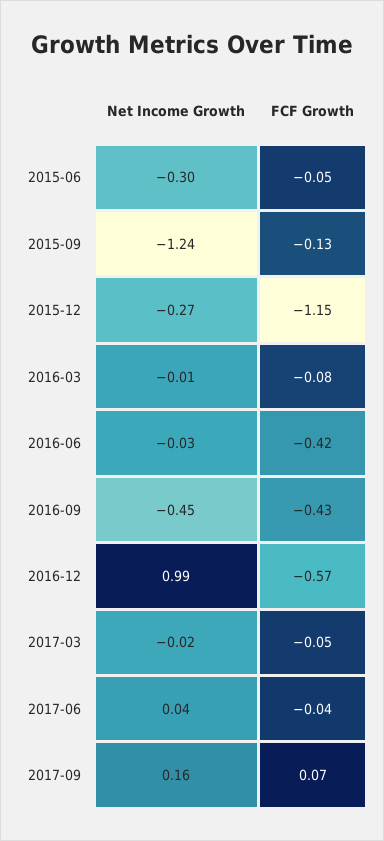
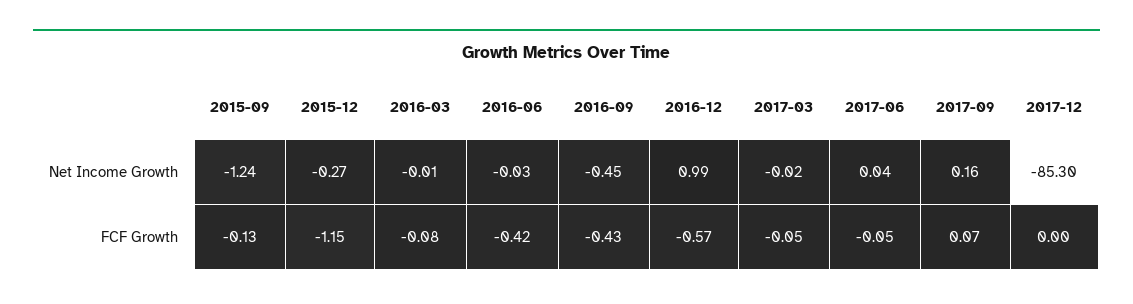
Net Income Growth, 2015-06: -0.3 -> none
FCF Growth, 2015-06: -0.05 -> none
FCF Growth, 2017-06: -0.04 -> -0.05
Net Income Growth, 2017-12: none -> -85.3
FCF Growth, 2017-12: none -> 0

